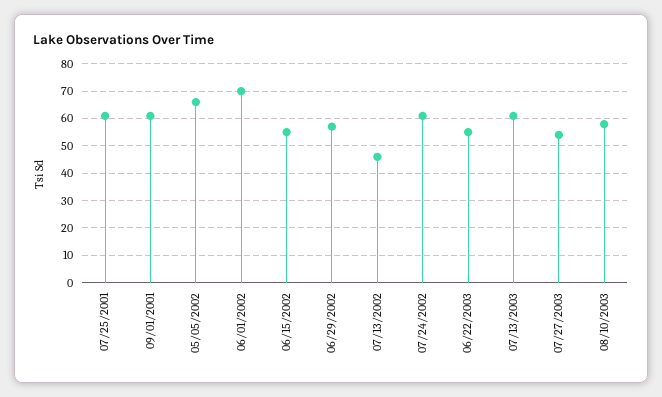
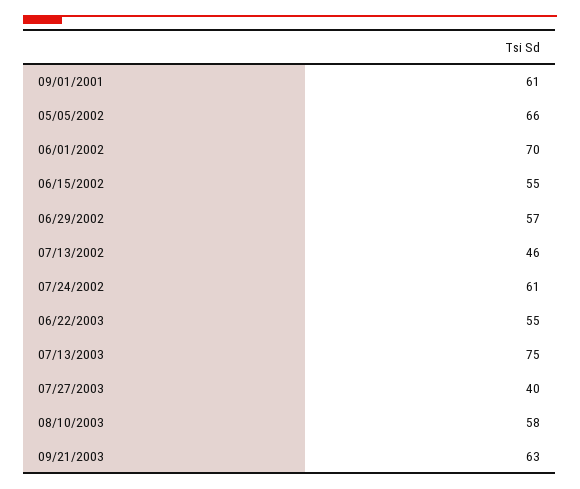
07/25/2001: 60 -> none
07/13/2003: 60 -> 75
07/27/2003: 55 -> 40
09/21/2003: none -> 63

